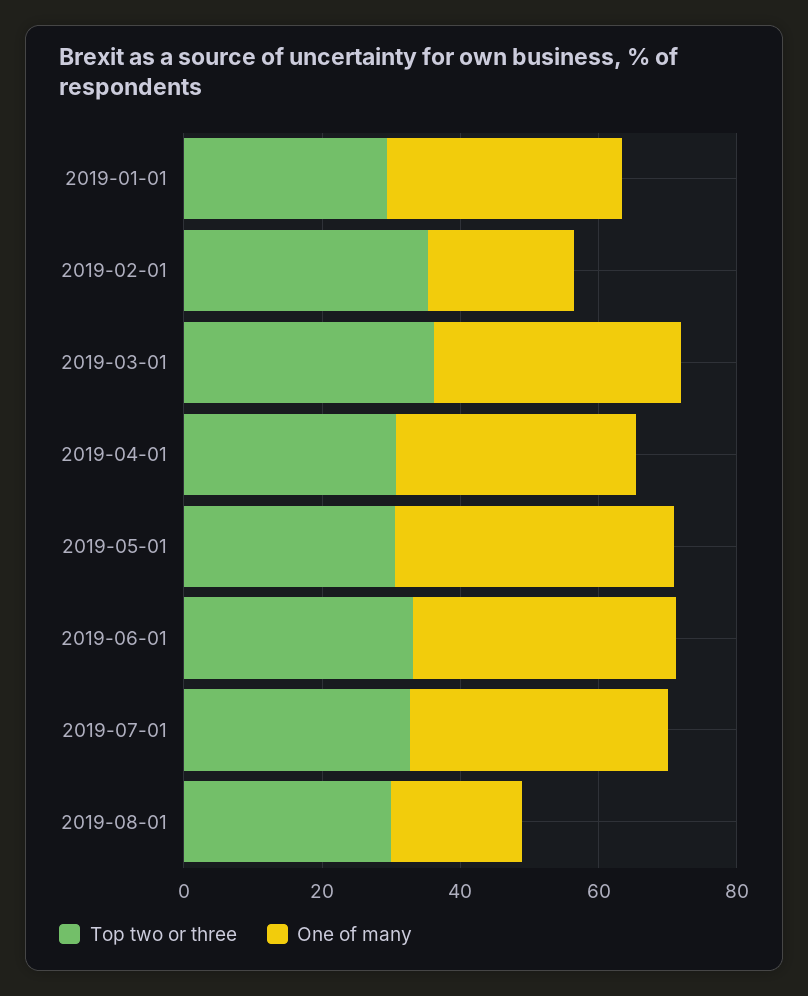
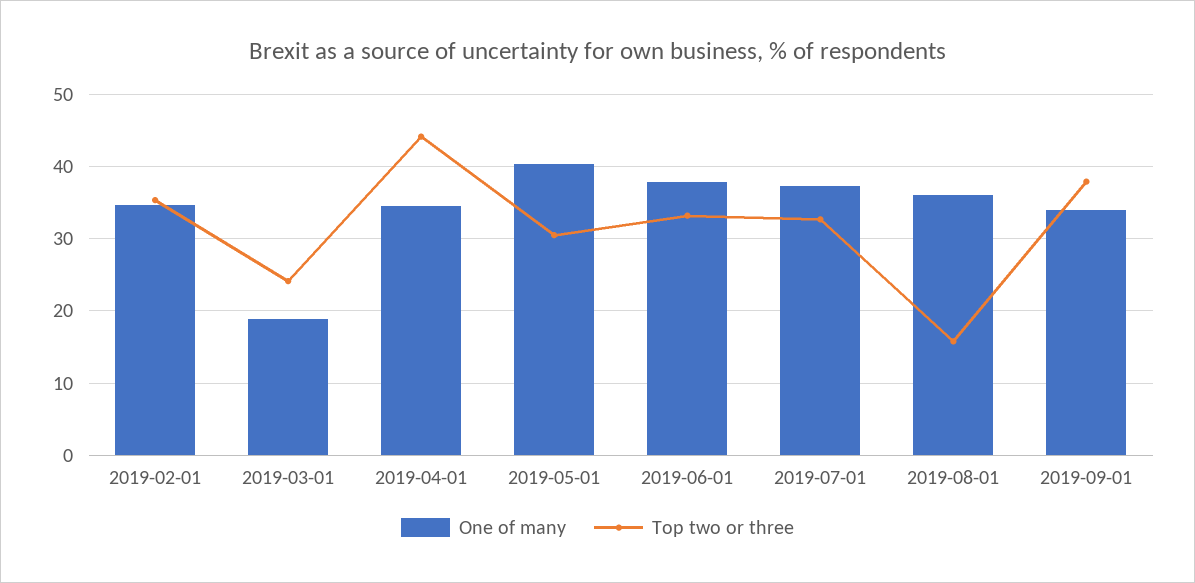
Top two or three, 2019-01-01: 30 -> none
One of many, 2019-01-01: 35 -> none
One of many, 2019-02-01: 20 -> 35
Top two or three, 2019-03-01: 35 -> 24
One of many, 2019-03-01: 35 -> 19
Top two or three, 2019-04-01: 30 -> 44
Top two or three, 2019-08-01: 30 -> 16
One of many, 2019-08-01: 20 -> 36
One of many, 2019-09-01: none -> 34
Top two or three, 2019-09-01: none -> 38

